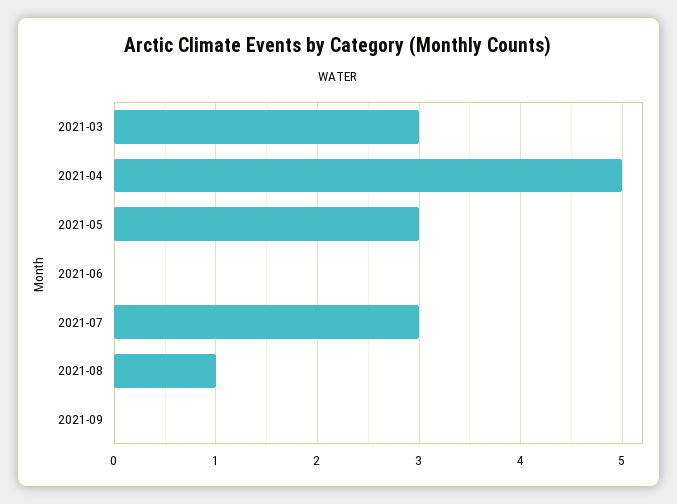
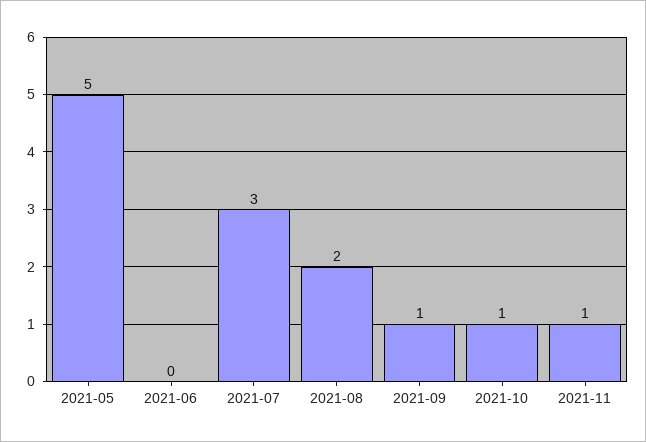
2021-03: 3 -> none
2021-04: 5 -> none
2021-05: 3 -> 5
2021-08: 1 -> 2
2021-09: 0 -> 1
2021-10: none -> 1
2021-11: none -> 1

